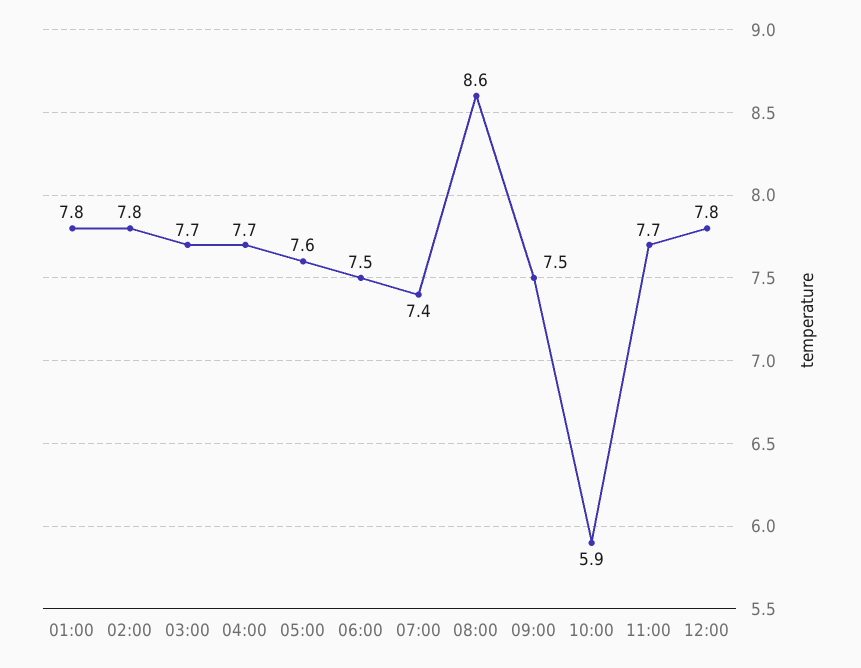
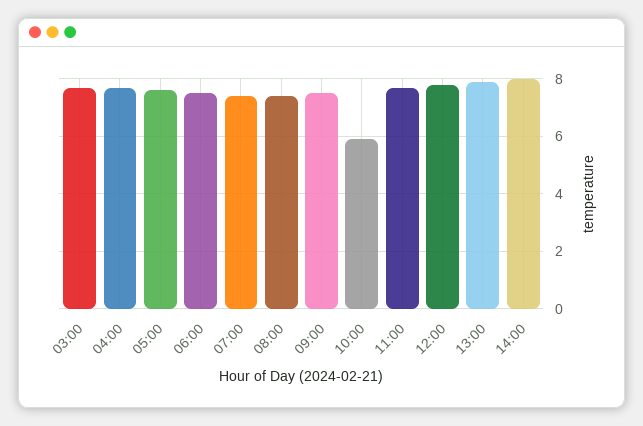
01:00: 7.8 -> none
02:00: 7.8 -> none
08:00: 8.6 -> 7.5
13:00: none -> 8
14:00: none -> 8

